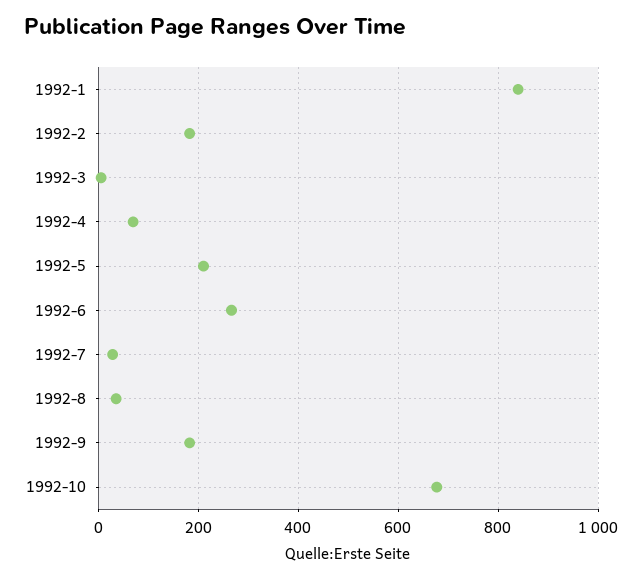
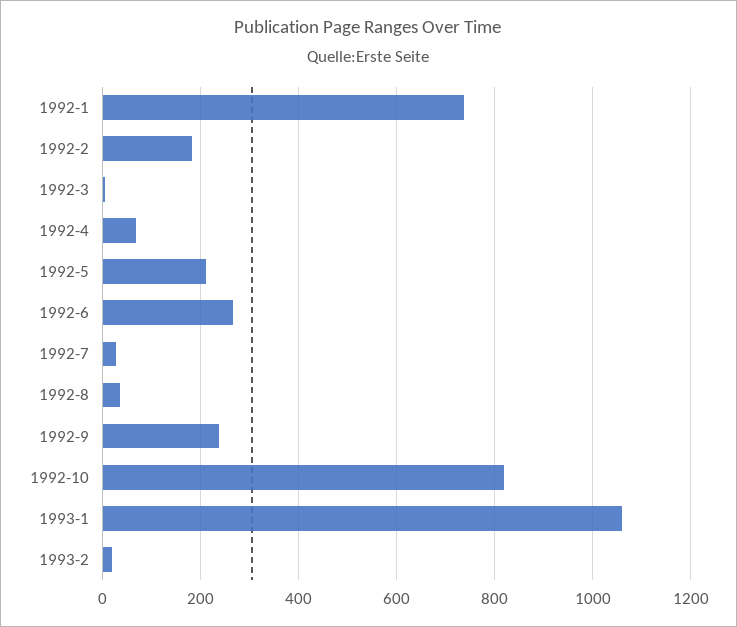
1992-1: 840 -> 740
1992-9: 180 -> 240
1992-10: 680 -> 820
1993-1: none -> 1060
1993-2: none -> 20

